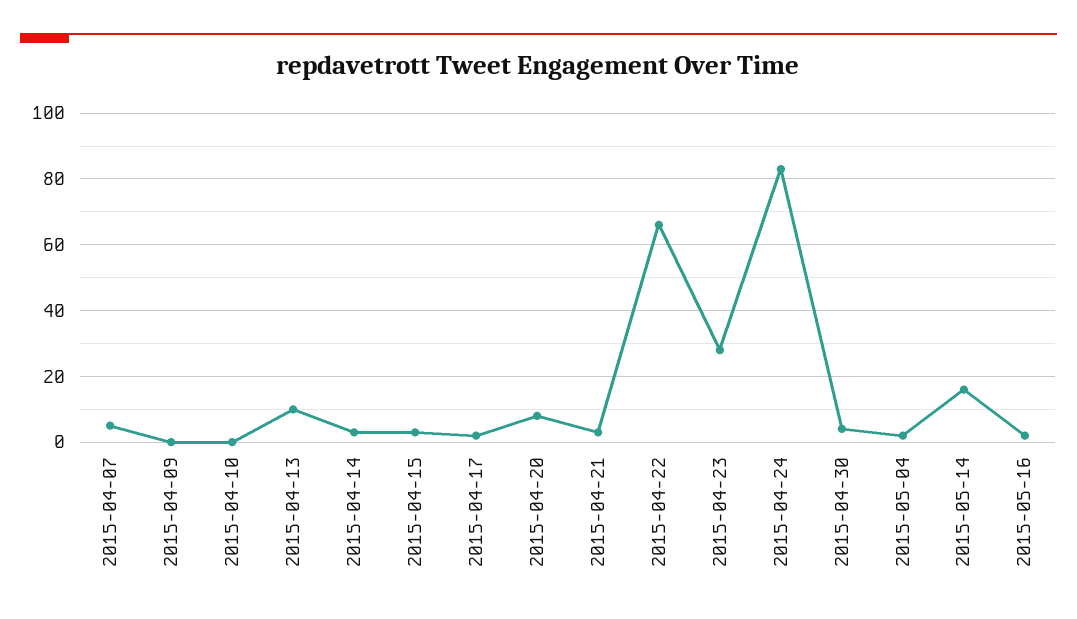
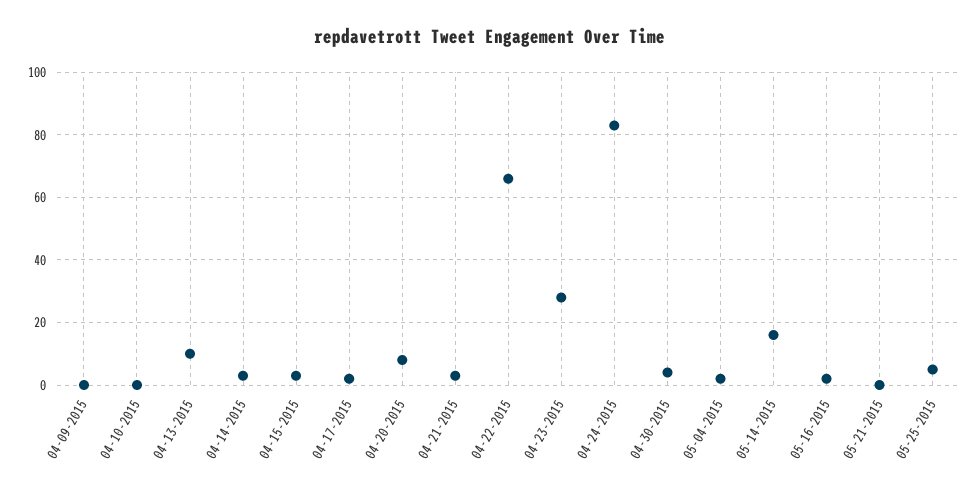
2015-04-07: 5 -> none
05-21-2015: none -> 0
05-25-2015: none -> 5

